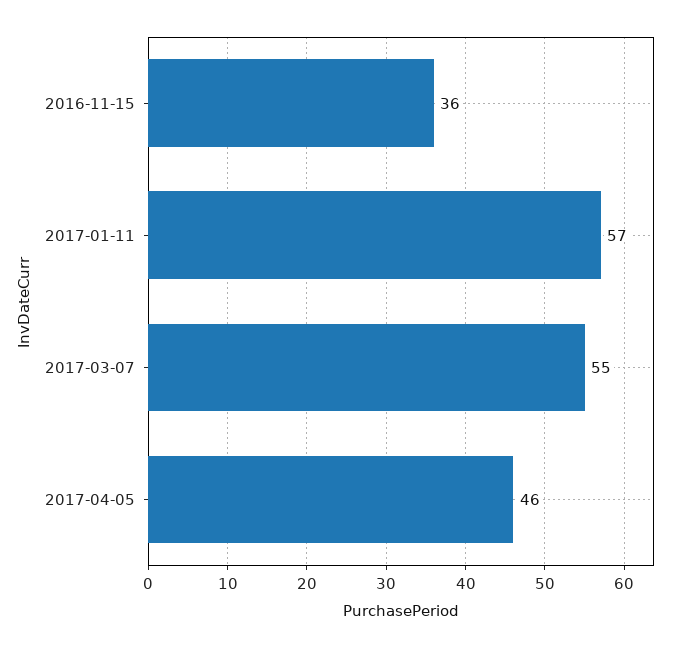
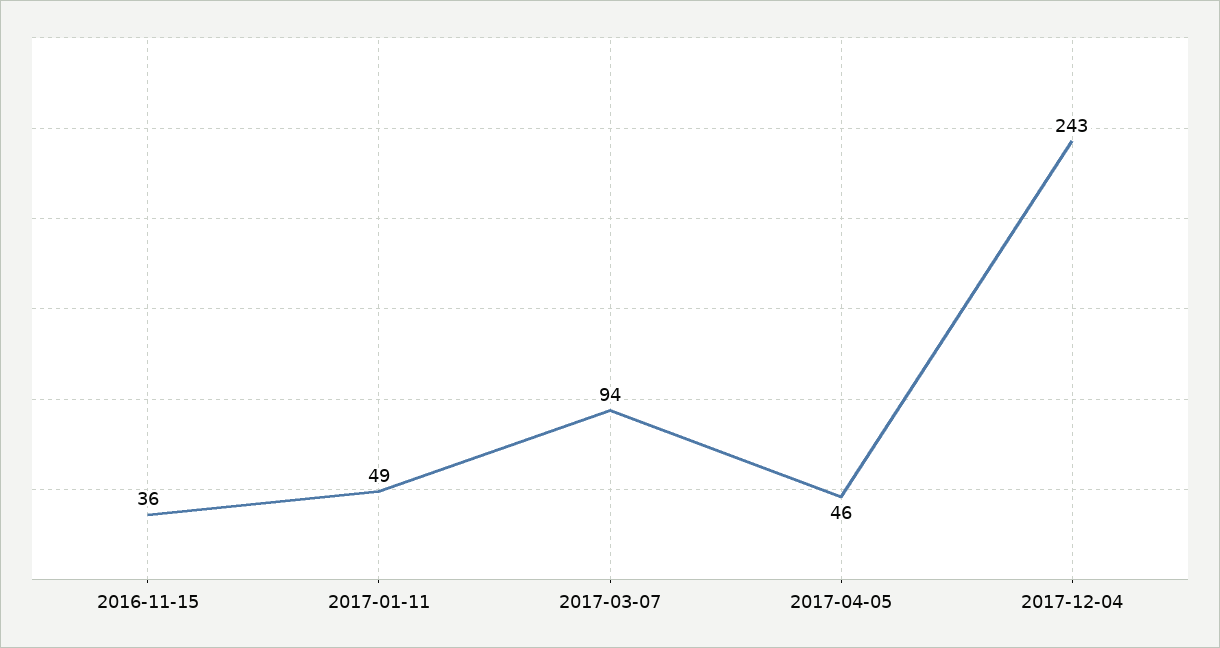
2017-01-11: 57 -> 49
2017-03-07: 55 -> 94
2017-12-04: none -> 243

